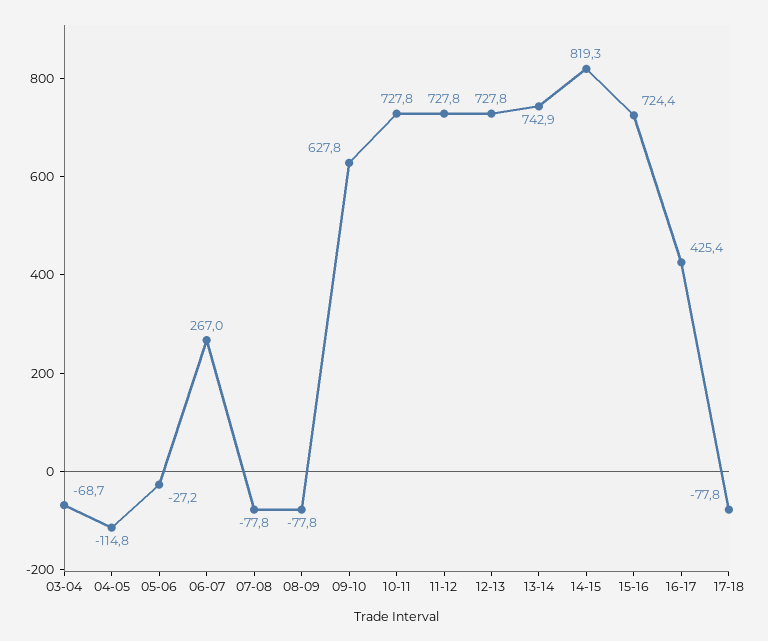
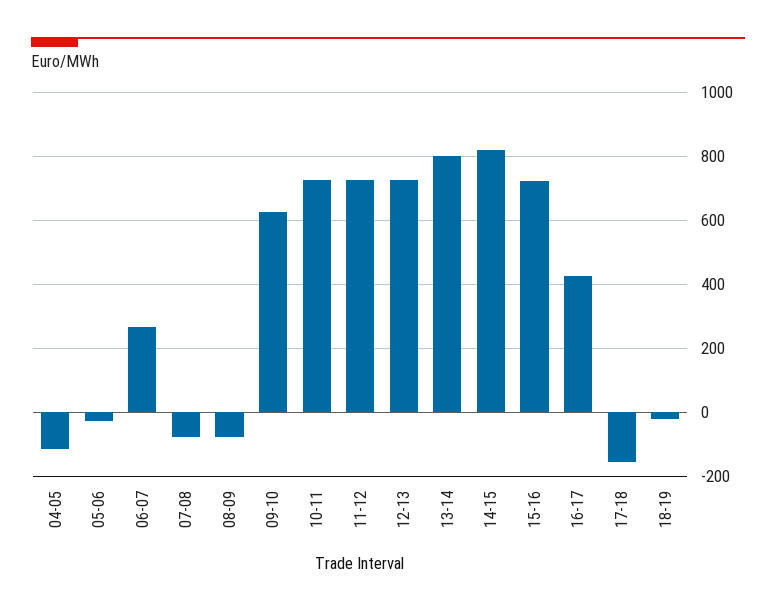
03-04: -68.7 -> none
13-14: 742.9 -> 800
17-18: -77.8 -> -160
18-19: none -> -20

